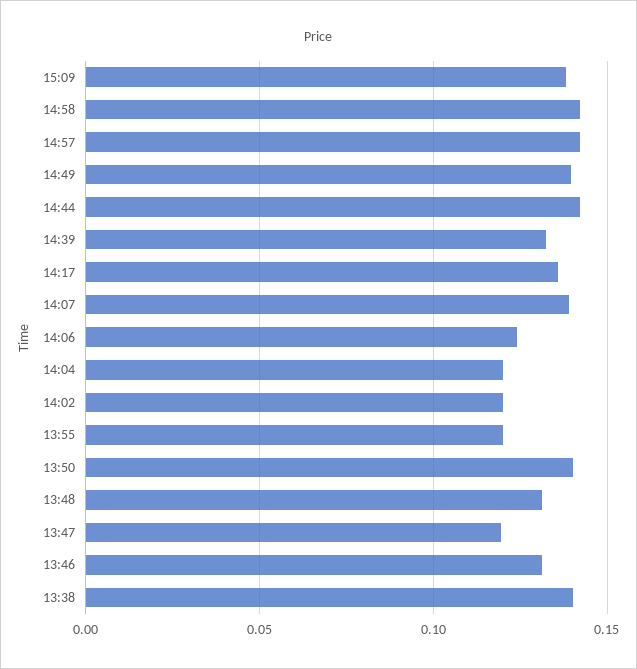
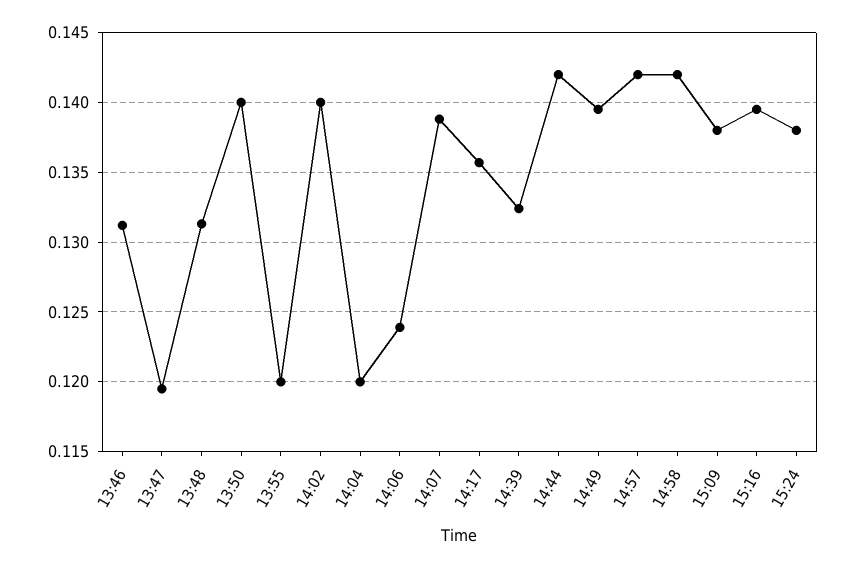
14:02: 0.12 -> 0.14
13:38: 0.14 -> none
15:16: none -> 0.1395
15:24: none -> 0.138

